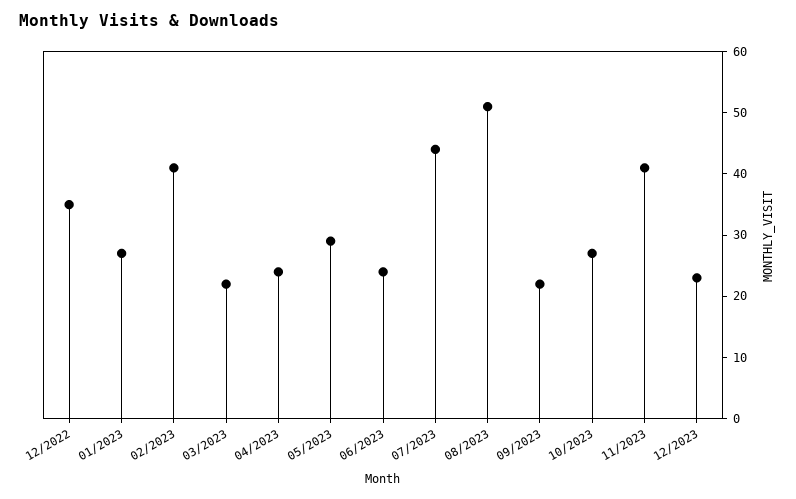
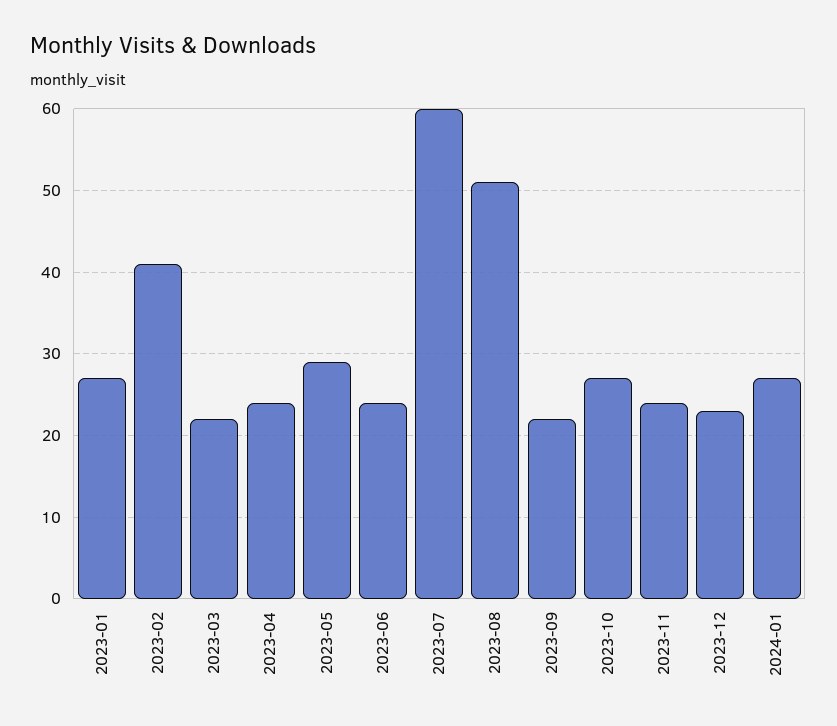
12/2022: 35 -> none
07/2023: 45 -> 60
11/2023: 40 -> 24
2024-01: none -> 27

